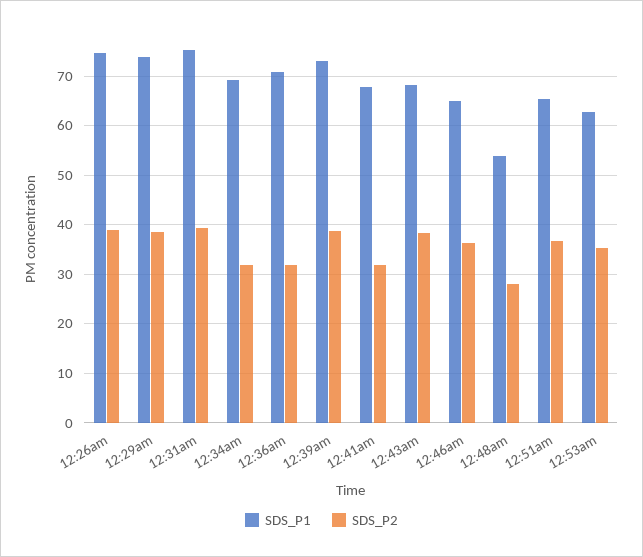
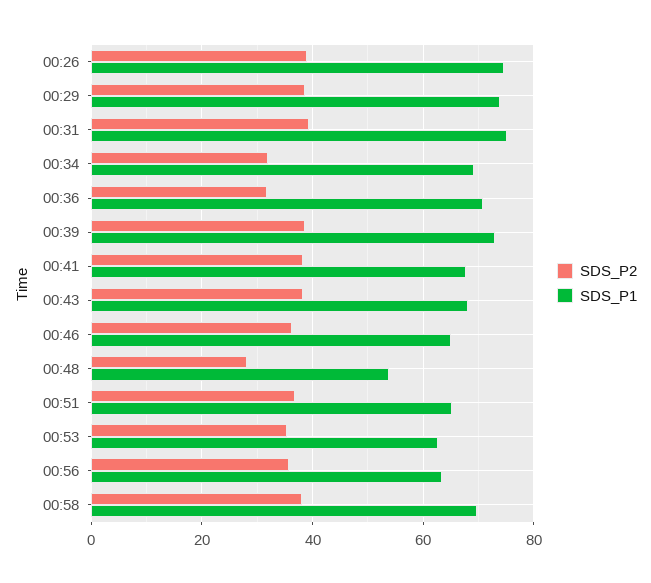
SDS_P2, 12:41am: 32 -> 38
SDS_P2, 00:56: none -> 36
SDS_P1, 00:56: none -> 64
SDS_P2, 00:58: none -> 38
SDS_P1, 00:58: none -> 70

